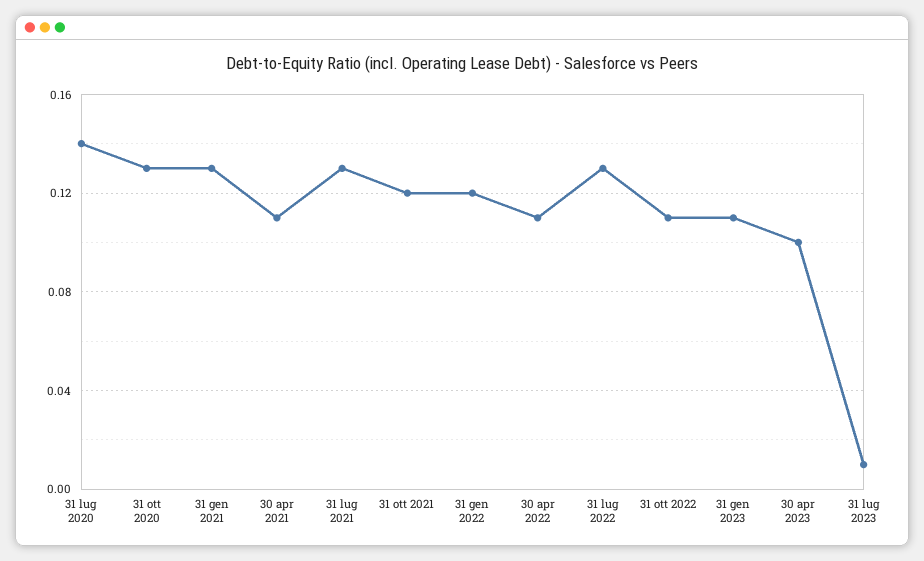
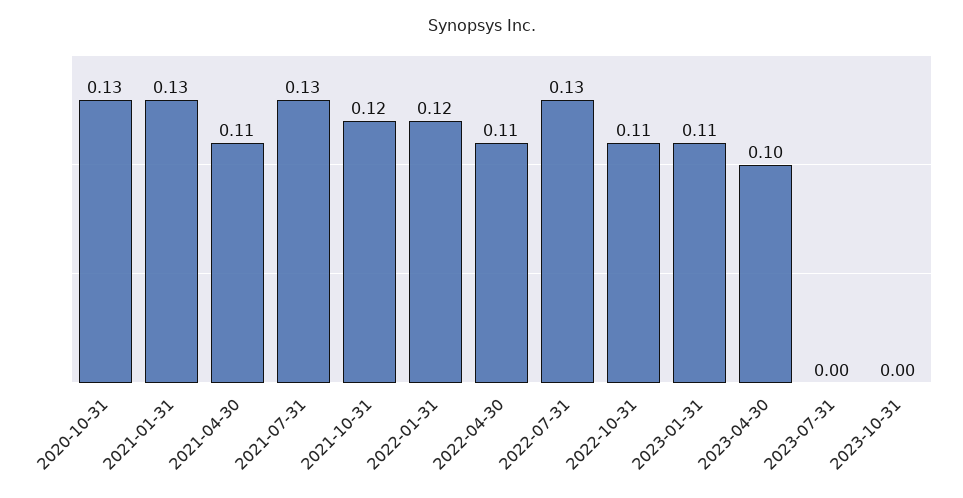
31 lug 2020: 0.14 -> none
31 lug 2023: 0.01 -> 0
2023-10-31: none -> 0

